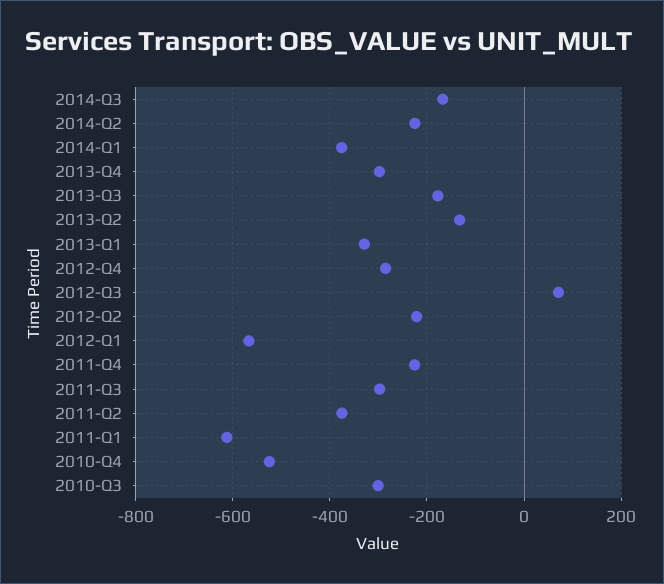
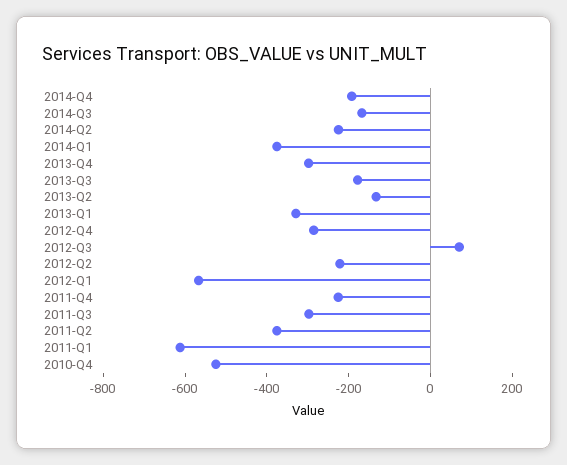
2010-Q3: -300 -> none
2014-Q4: none -> -200

